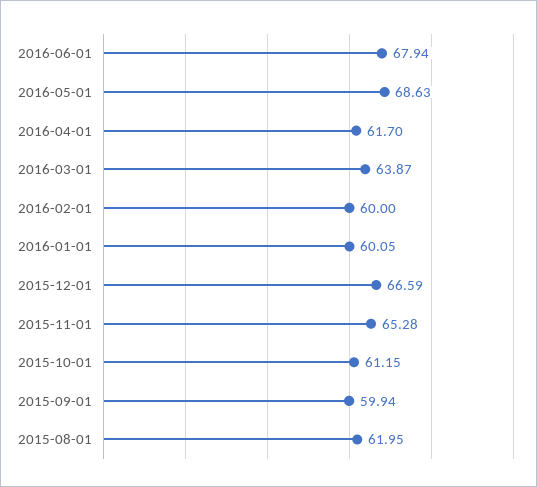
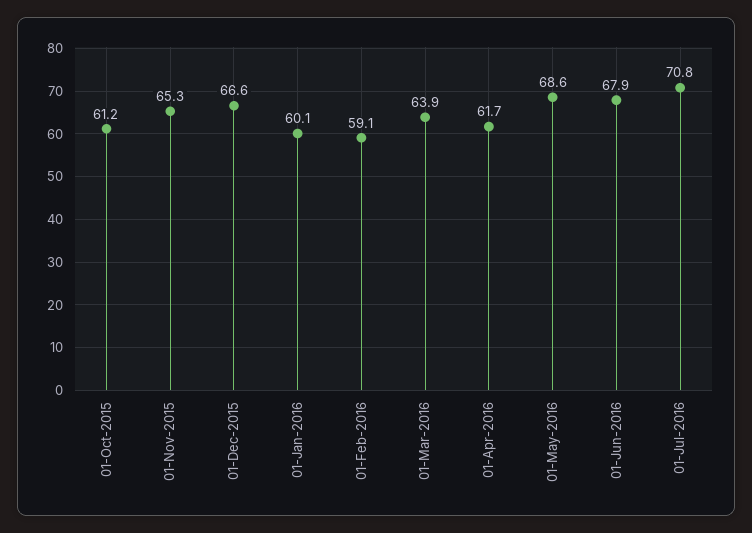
2016-02-01: 60 -> 59.1
2015-09-01: 59.94 -> none
2015-08-01: 61.95 -> none
01-Jul-2016: none -> 70.8

